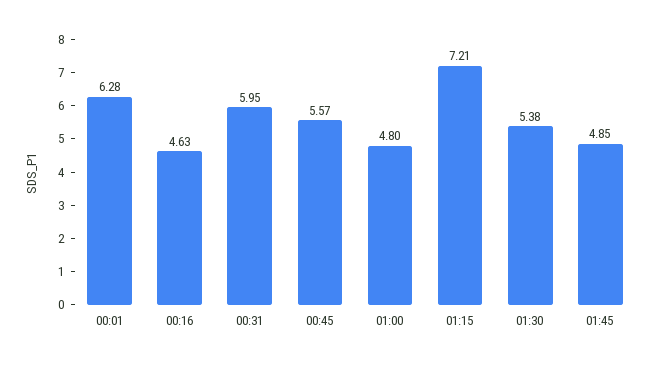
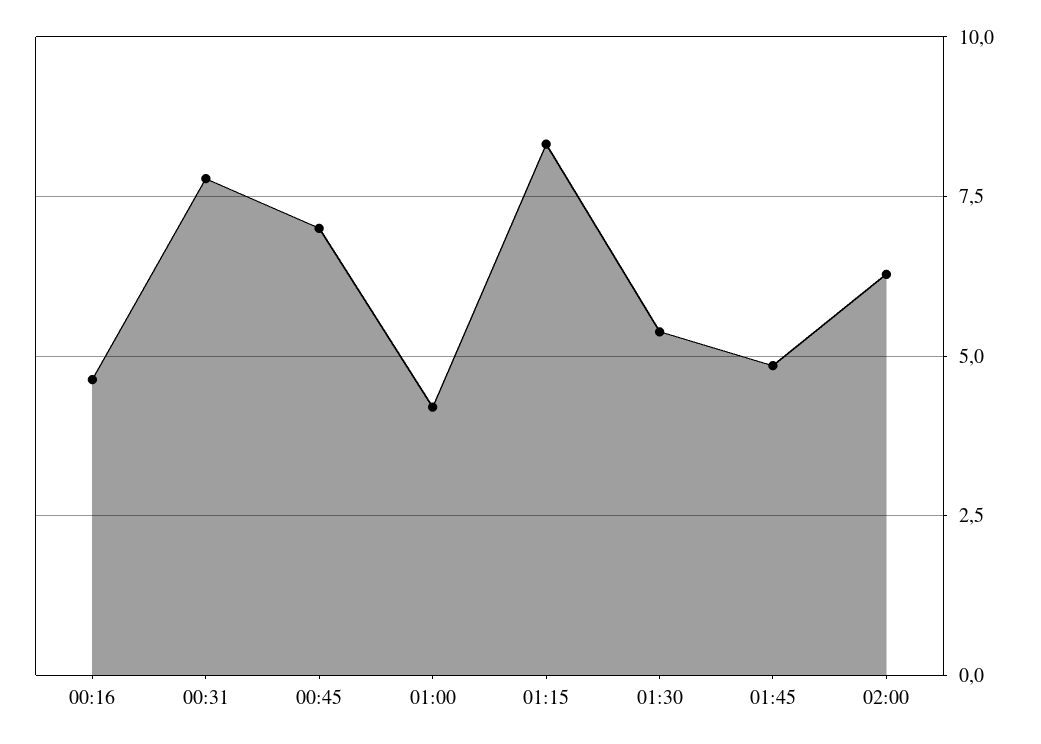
00:01: 6.28 -> none
00:31: 5.95 -> 7.75
00:45: 5.57 -> 7
01:00: 4.8 -> 4.25
01:15: 7.21 -> 8.25
02:00: none -> 6.25

